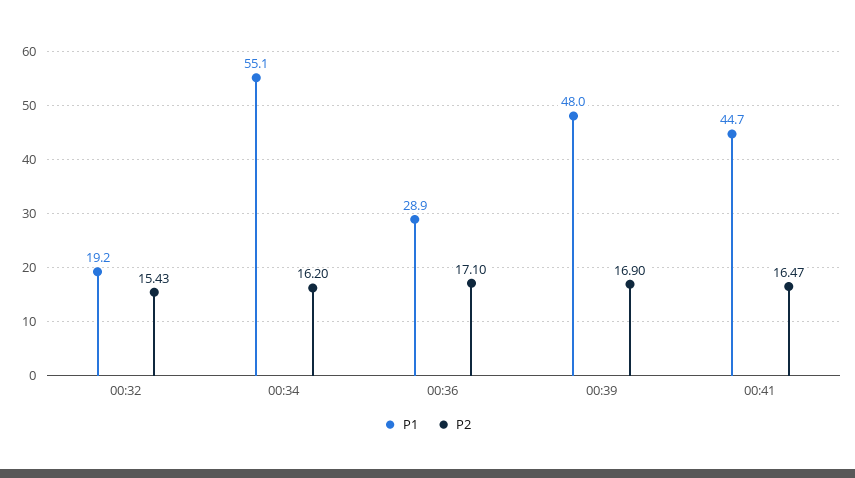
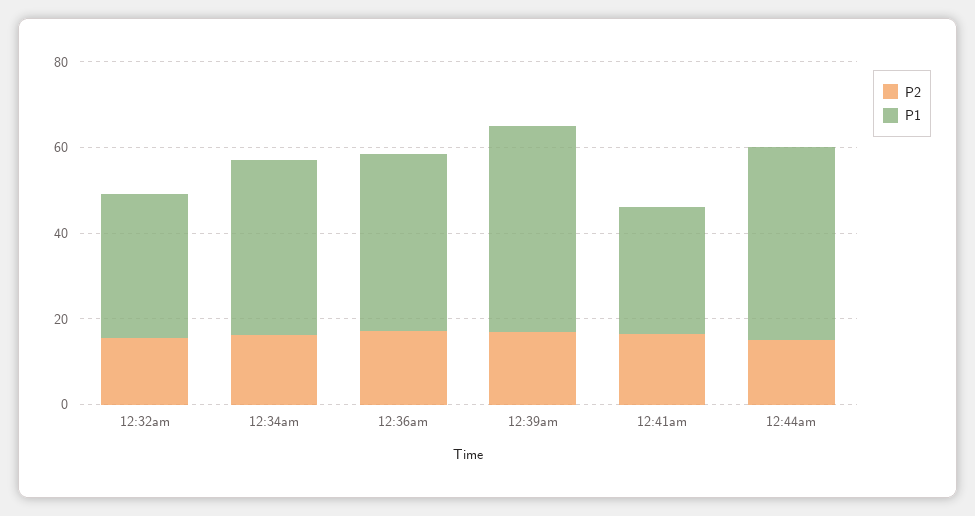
P1, 00:32: 19.2 -> 35
P1, 00:34: 55.1 -> 40
P1, 00:36: 28.9 -> 40
P1, 00:41: 44.7 -> 30
P2, 12:44am: none -> 15
P1, 12:44am: none -> 45

